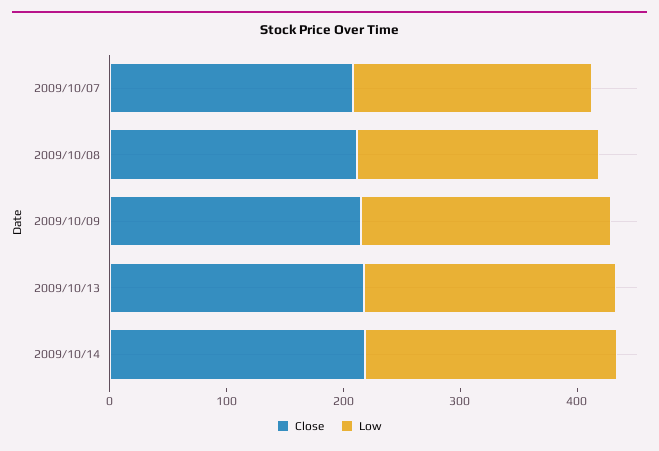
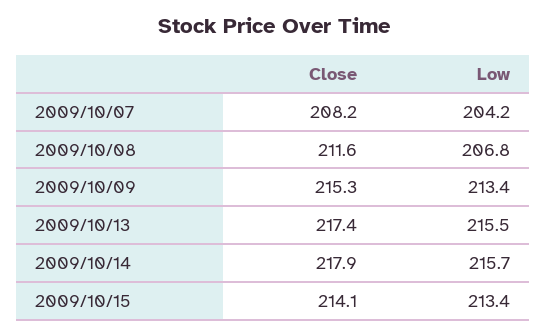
Close, 2009/10/15: none -> 214.1
Low, 2009/10/15: none -> 213.4

